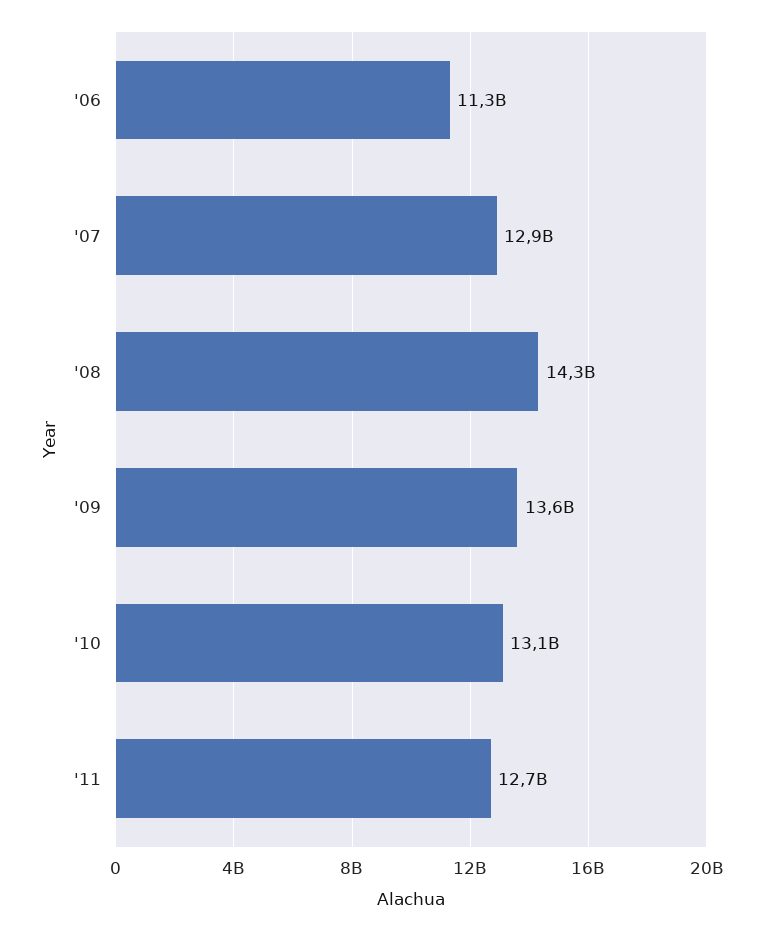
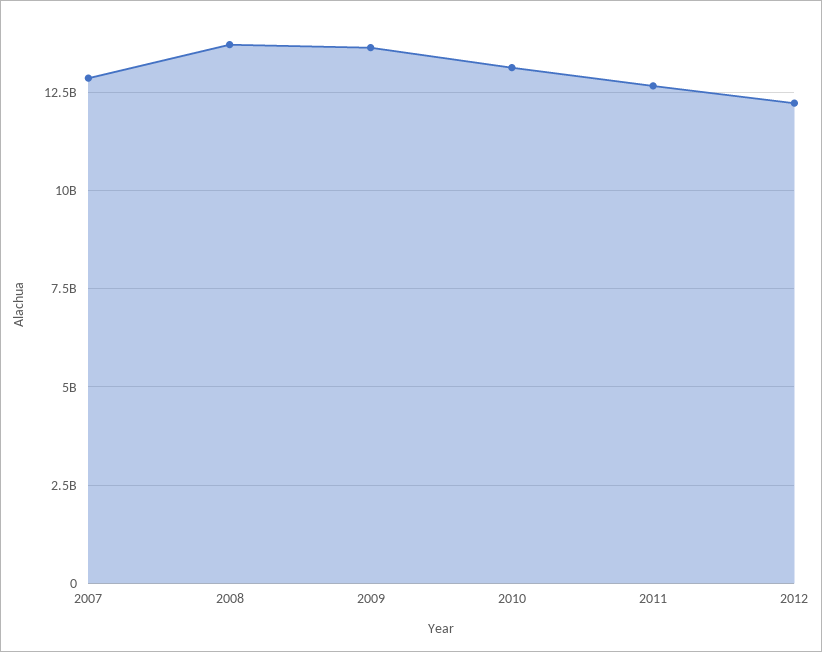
'06: 11300000000 -> none
'08: 14300000000 -> 13750000000
2012: none -> 12250000000

